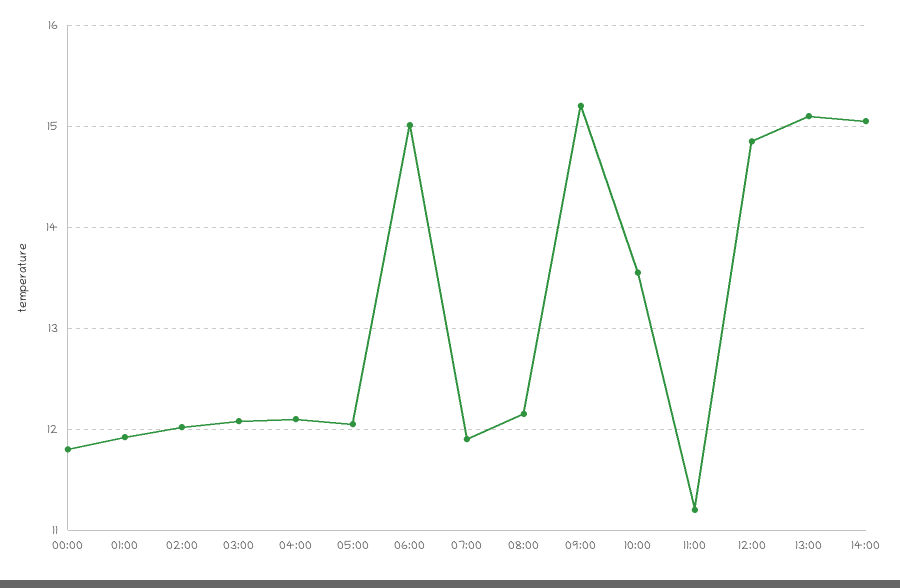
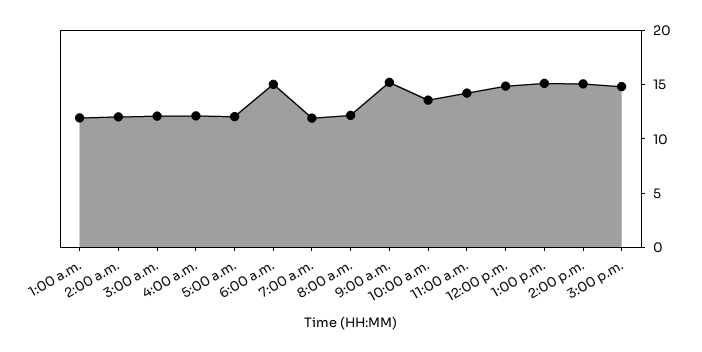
00:00: 11.8 -> none
11:00: 11.2 -> 14
3:00 p.m.: none -> 15

